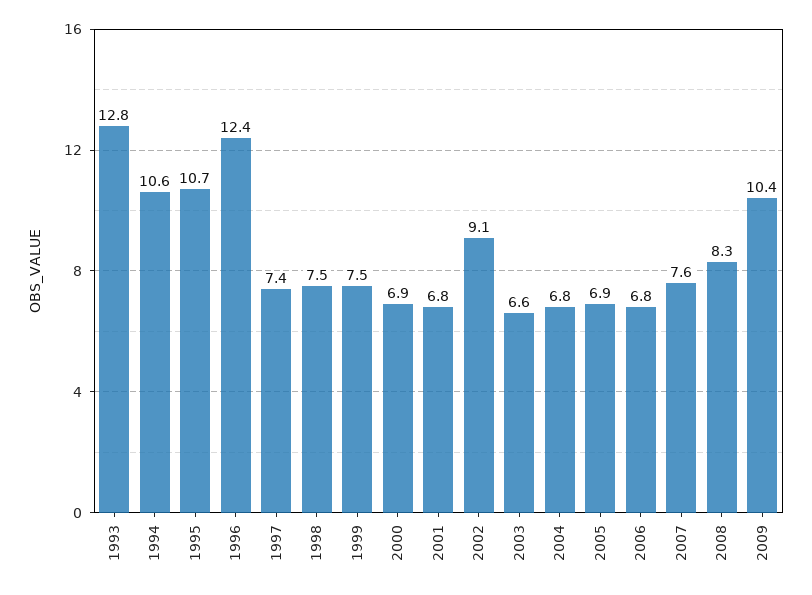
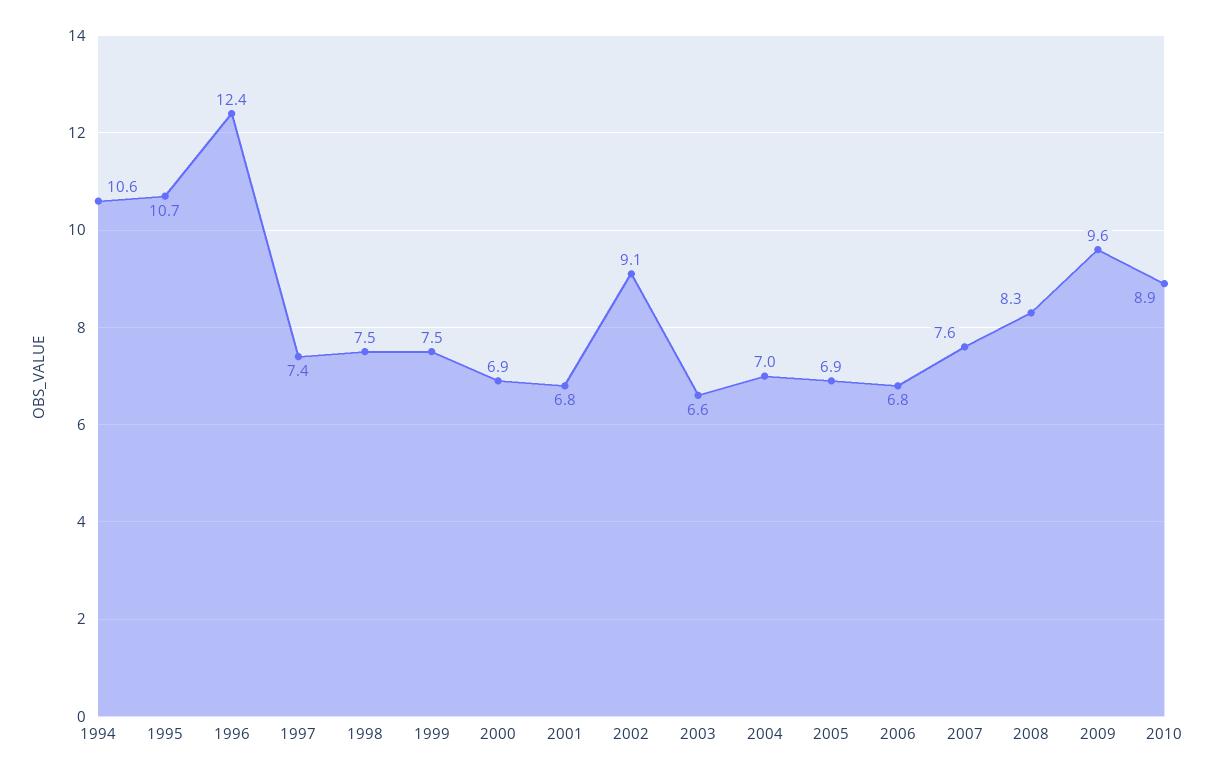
1993: 12.8 -> none
2004: 6.8 -> 7
2009: 10.4 -> 9.6
2010: none -> 8.9

